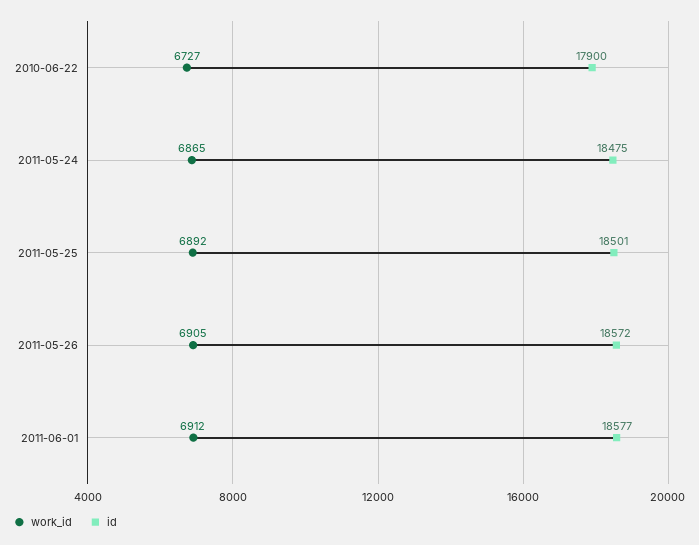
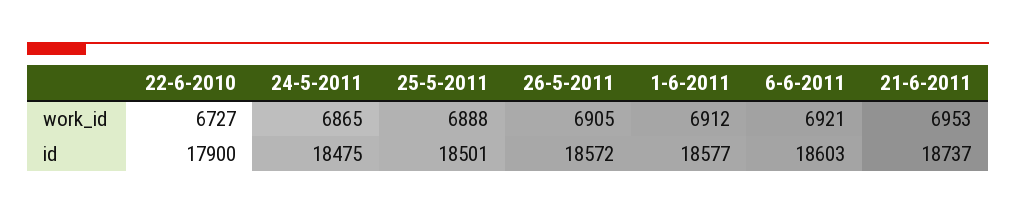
work_id, 2011-05-25: 6892 -> 6888
work_id, 6-6-2011: none -> 6921
work_id, 21-6-2011: none -> 6953
id, 6-6-2011: none -> 18603
id, 21-6-2011: none -> 18737

